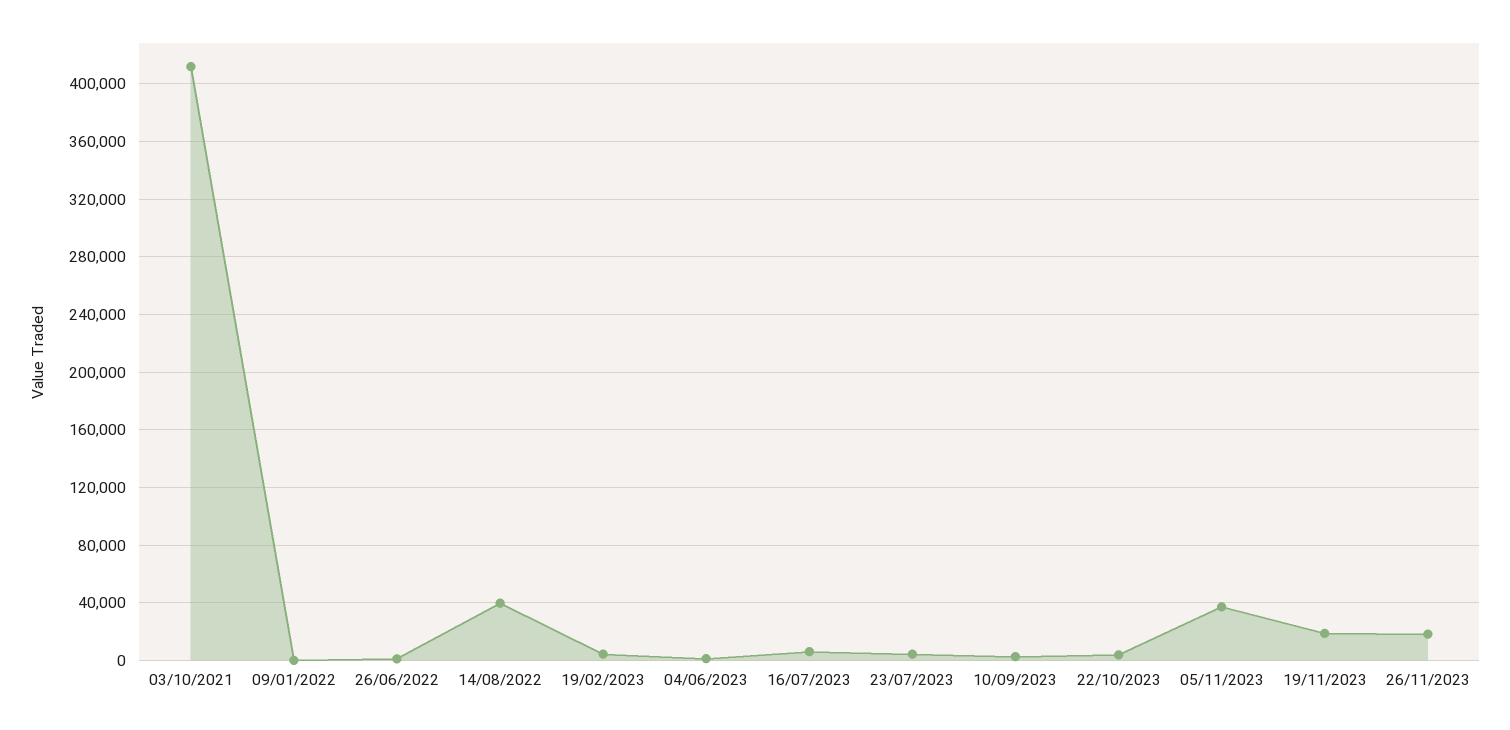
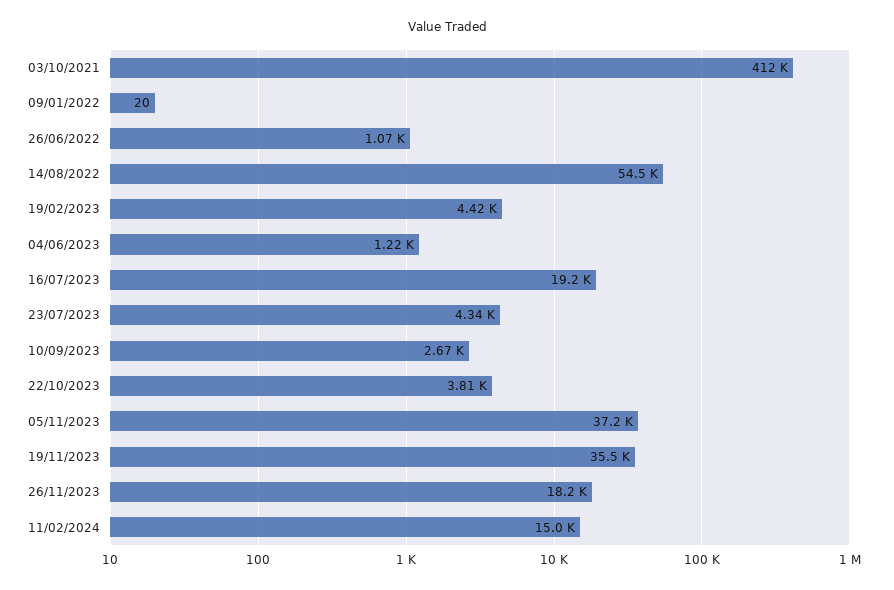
14/08/2022: 40000 -> 54500
16/07/2023: 5000 -> 19200
19/11/2023: 20000 -> 35500
11/02/2024: none -> 15000

